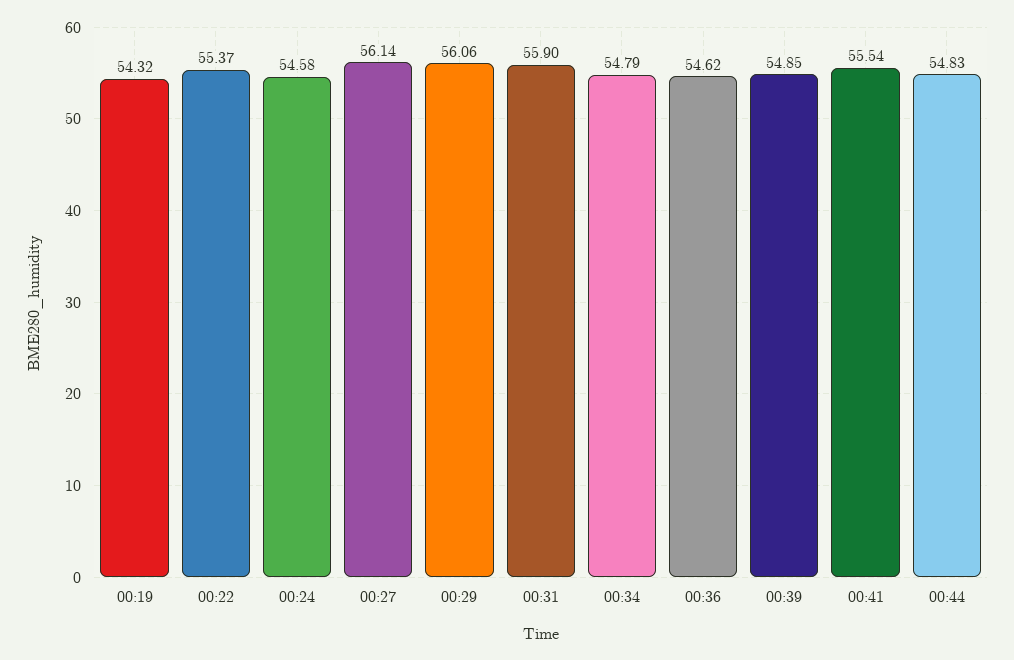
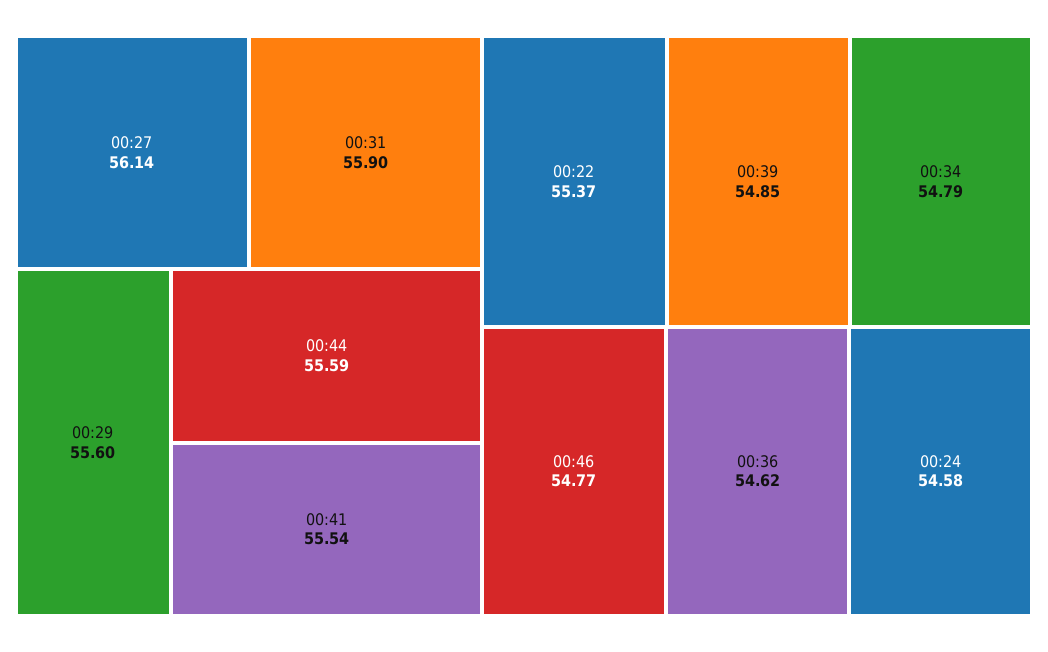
00:19: 54.32 -> none
00:29: 56.06 -> 55.6
00:44: 54.83 -> 55.59
00:46: none -> 54.77

